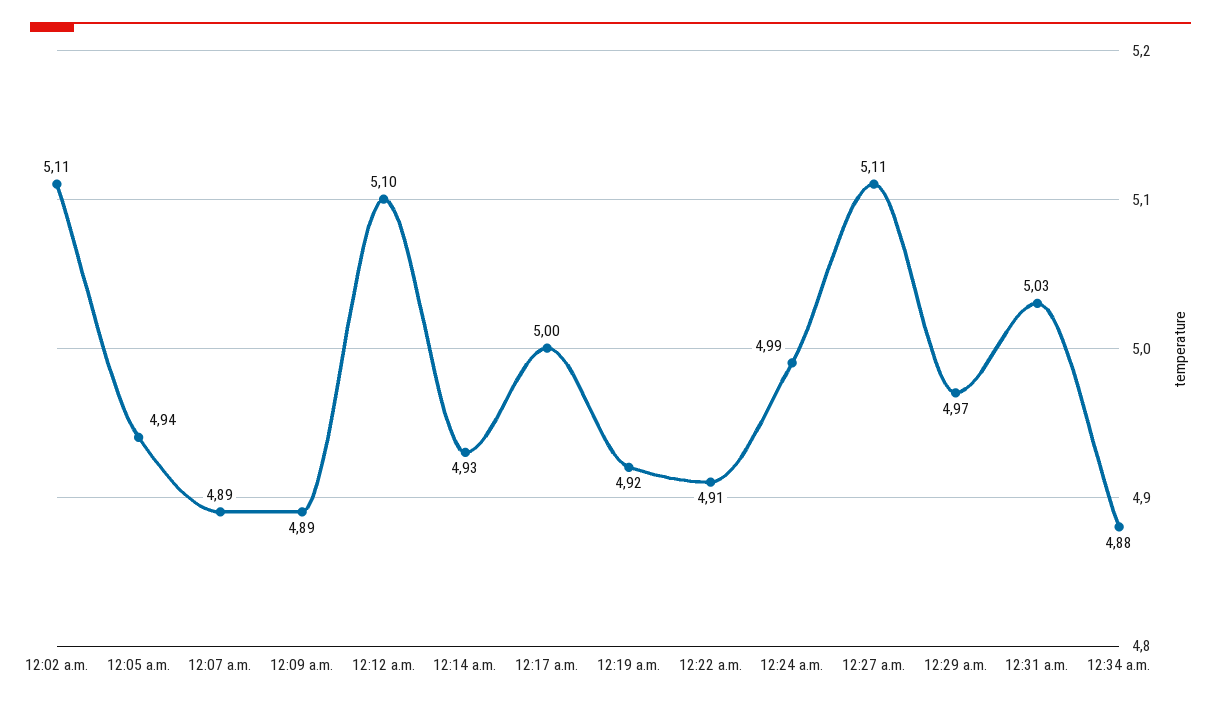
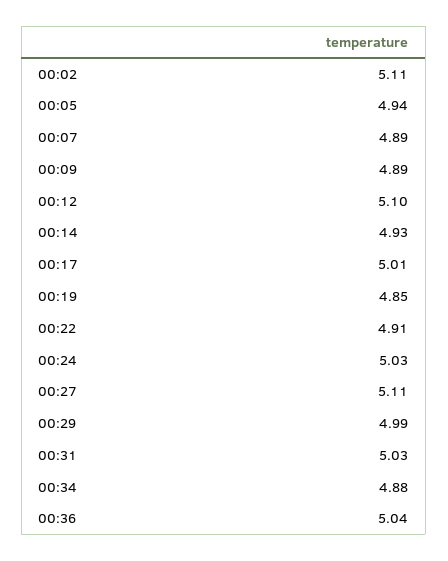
12:17 a.m.: 5 -> 5.01
12:19 a.m.: 4.92 -> 4.85
12:24 a.m.: 4.99 -> 5.03
12:29 a.m.: 4.97 -> 4.99
00:36: none -> 5.04

